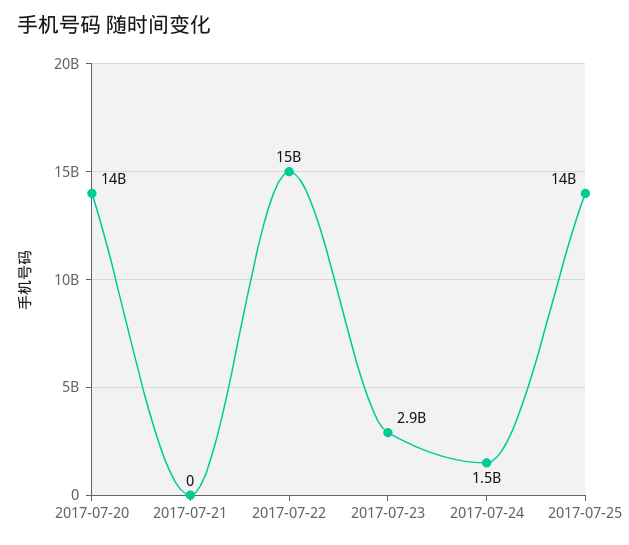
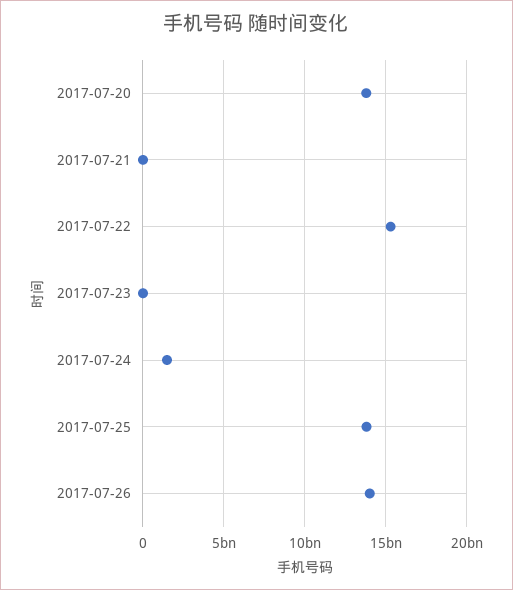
2017-07-23: 2900000000 -> 0
2017-07-26: none -> 14000000000

